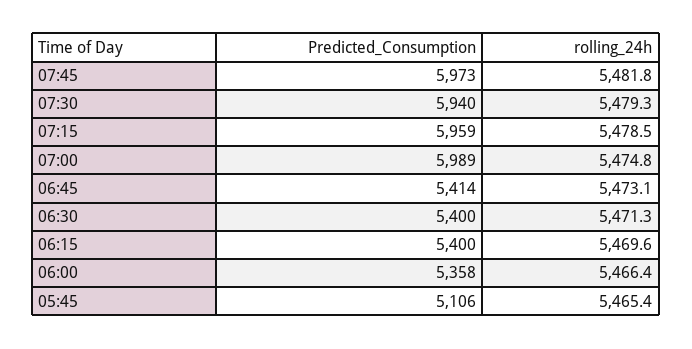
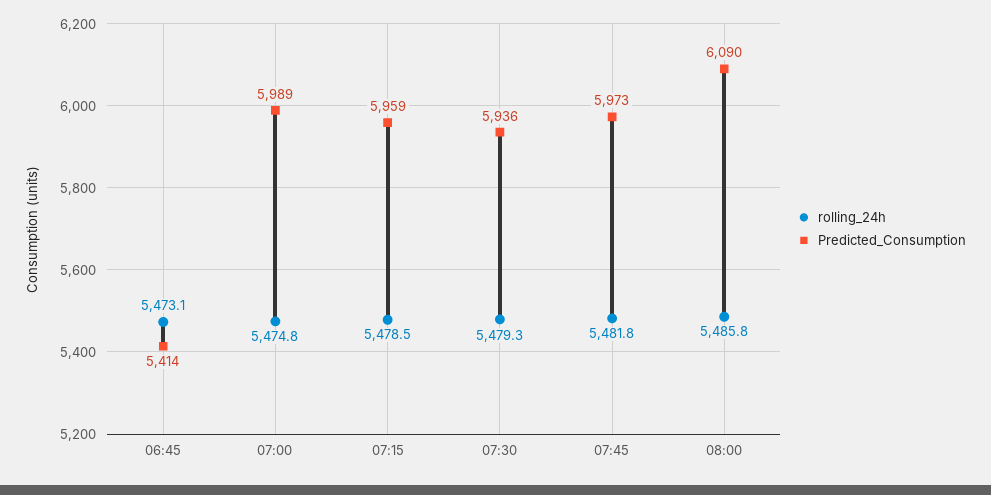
Predicted_Consumption, 07:30: 5940 -> 5936
Predicted_Consumption, 06:30: 5400 -> none
rolling_24h, 06:30: 5471.3 -> none
Predicted_Consumption, 06:15: 5400 -> none
rolling_24h, 06:15: 5469.6 -> none
Predicted_Consumption, 06:00: 5358 -> none
rolling_24h, 06:00: 5466.4 -> none
Predicted_Consumption, 05:45: 5106 -> none
rolling_24h, 05:45: 5465.4 -> none
rolling_24h, 08:00: none -> 5485.8
Predicted_Consumption, 08:00: none -> 6090

